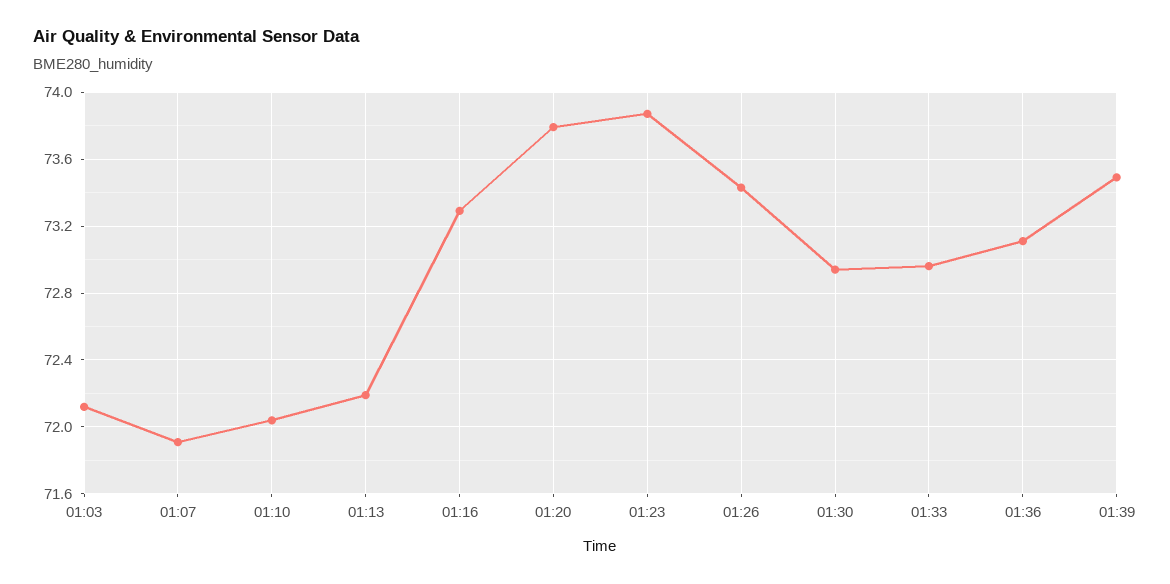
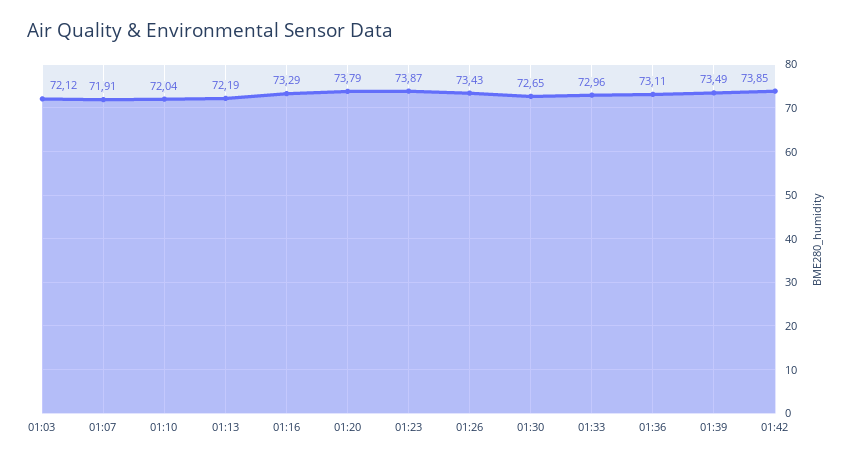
01:30: 72.95 -> 72.65
01:42: none -> 73.85

